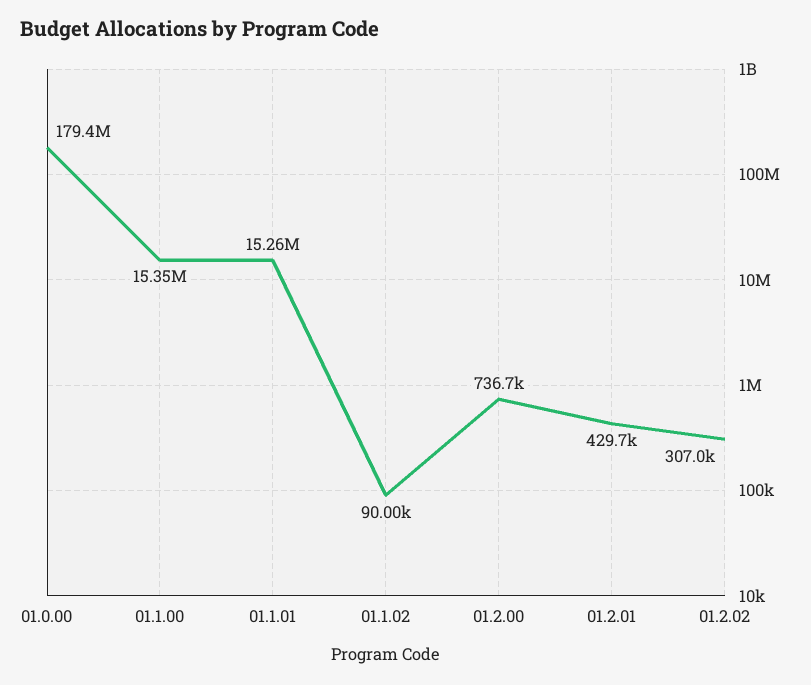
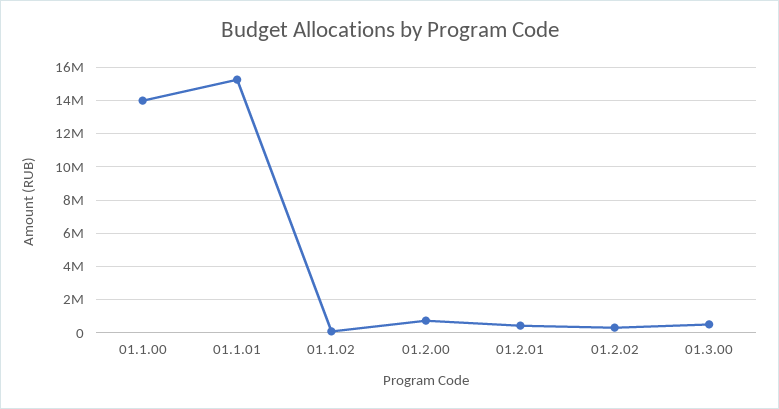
01.0.00: 179400000 -> none
01.1.00: 15350000 -> 14000000
01.3.00: none -> 500000

